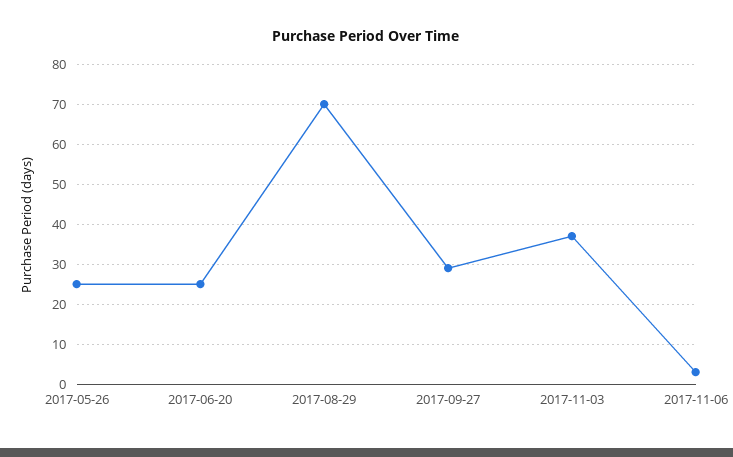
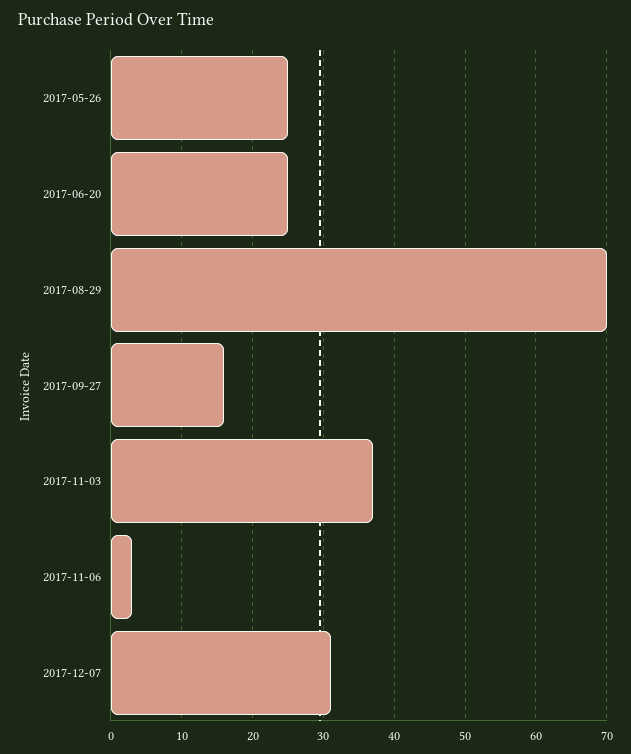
2017-09-27: 30 -> 16
2017-12-07: none -> 31

